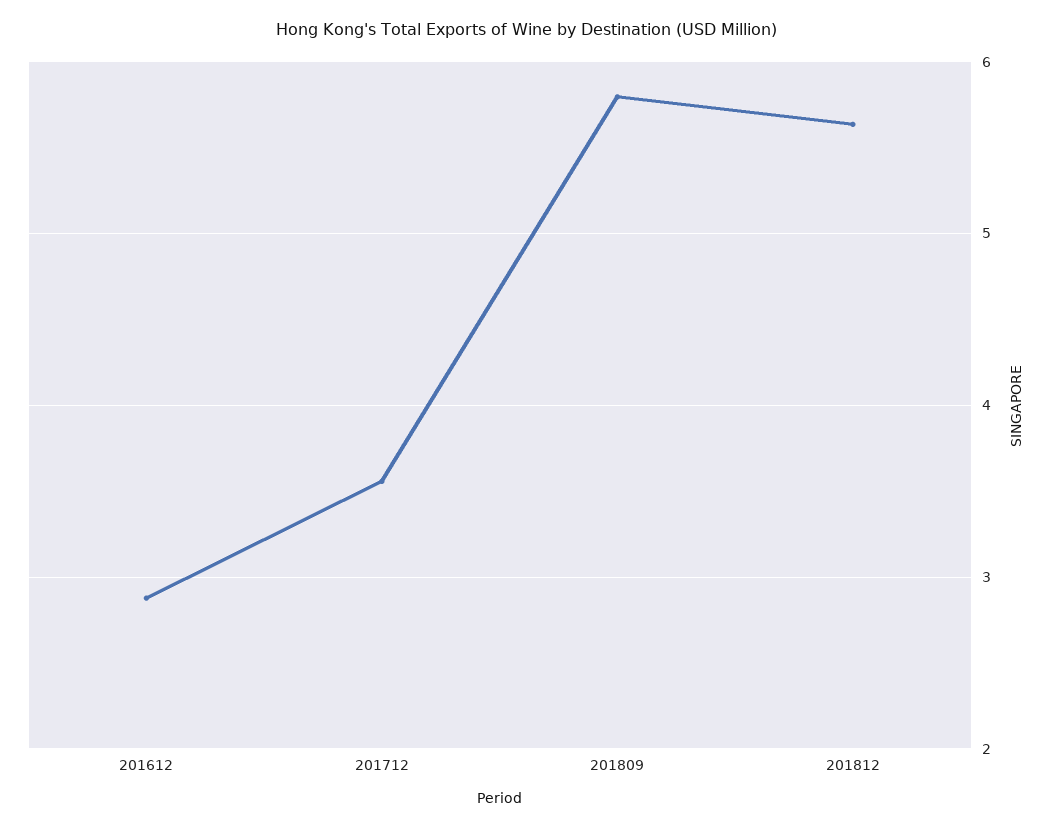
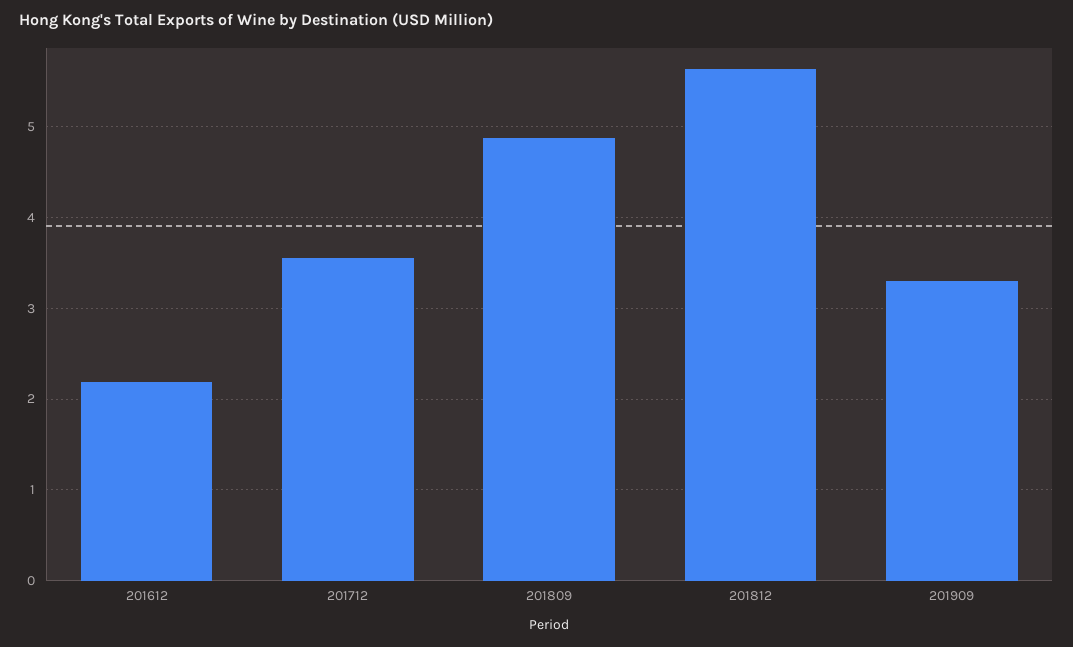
201612: 2.9 -> 2.2
201809: 5.8 -> 4.9
201909: none -> 3.3

